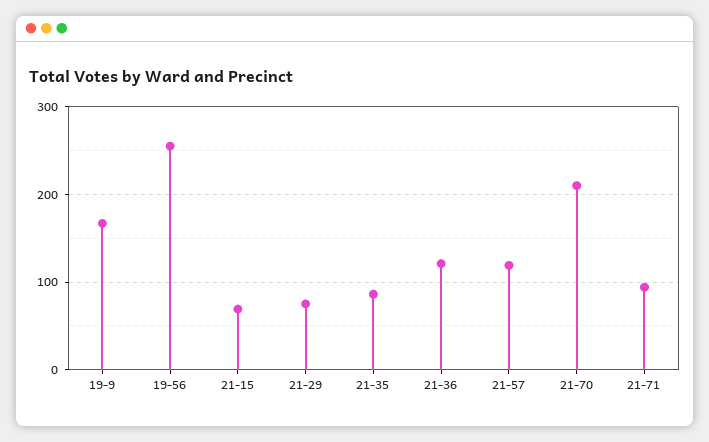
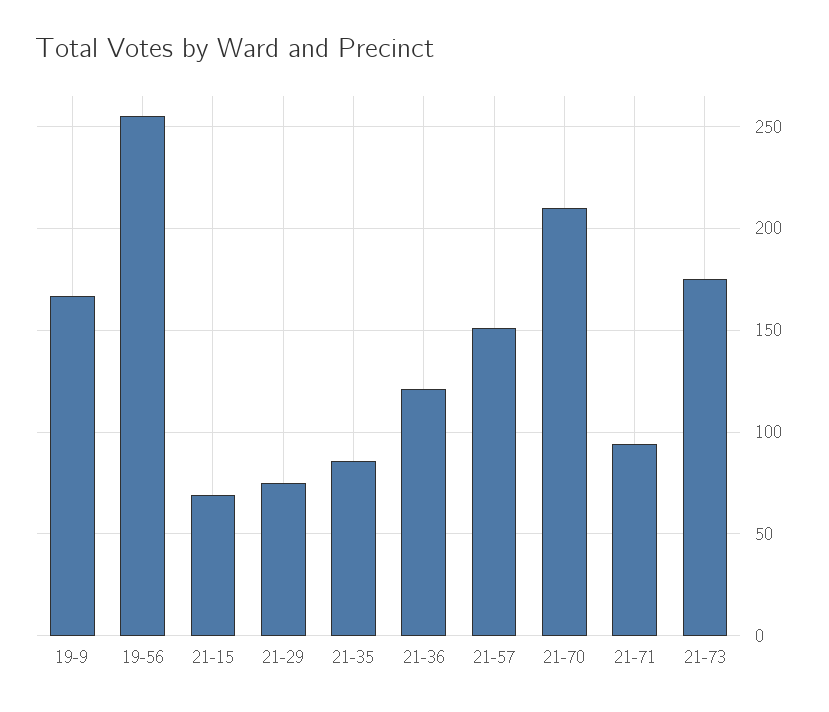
21-57: 120 -> 150
21-73: none -> 175

